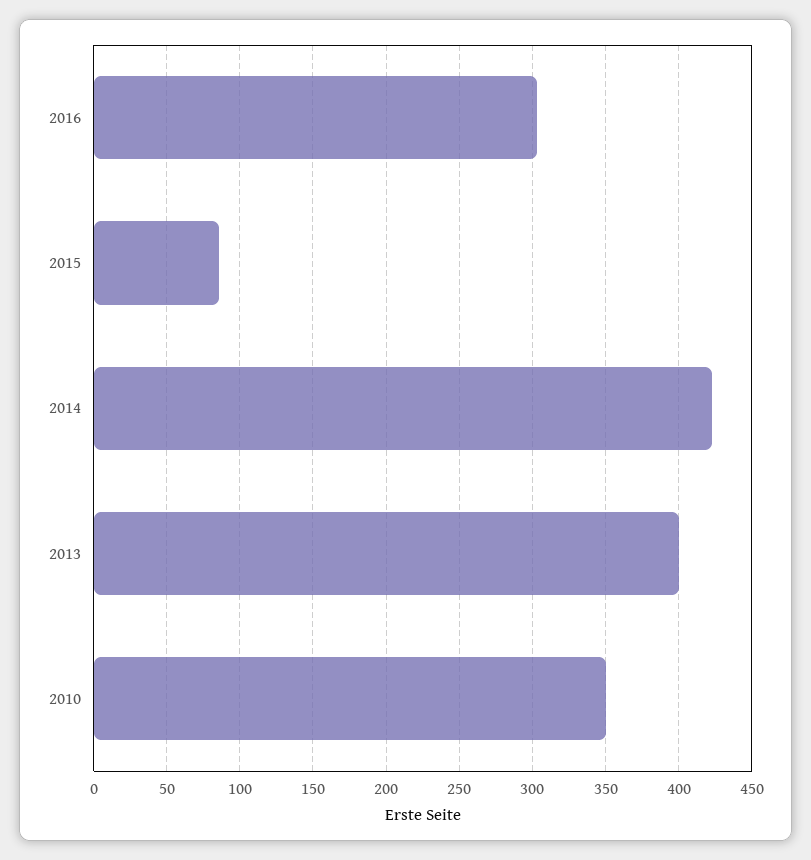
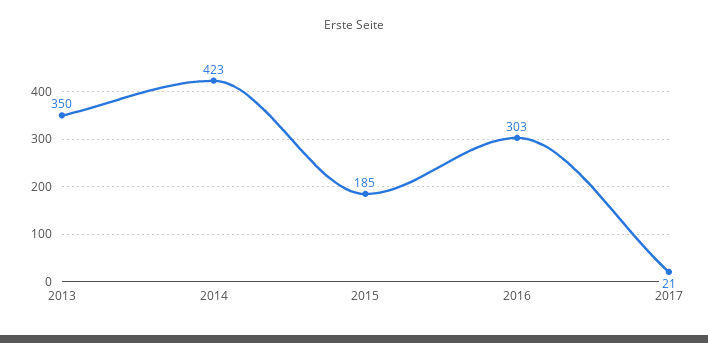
2015: 85 -> 185
2013: 400 -> 350
2010: 350 -> none
2017: none -> 21

